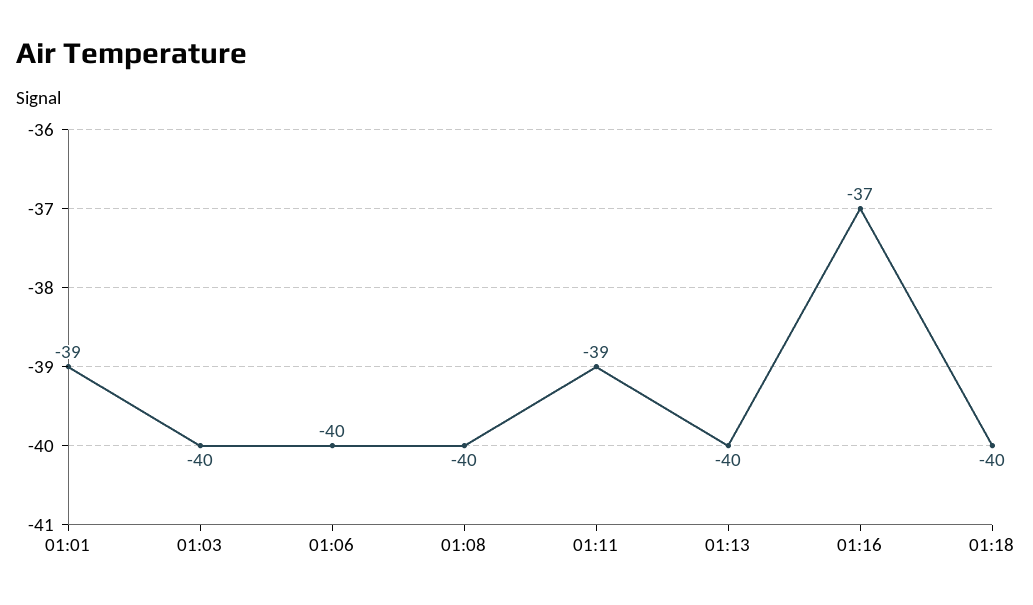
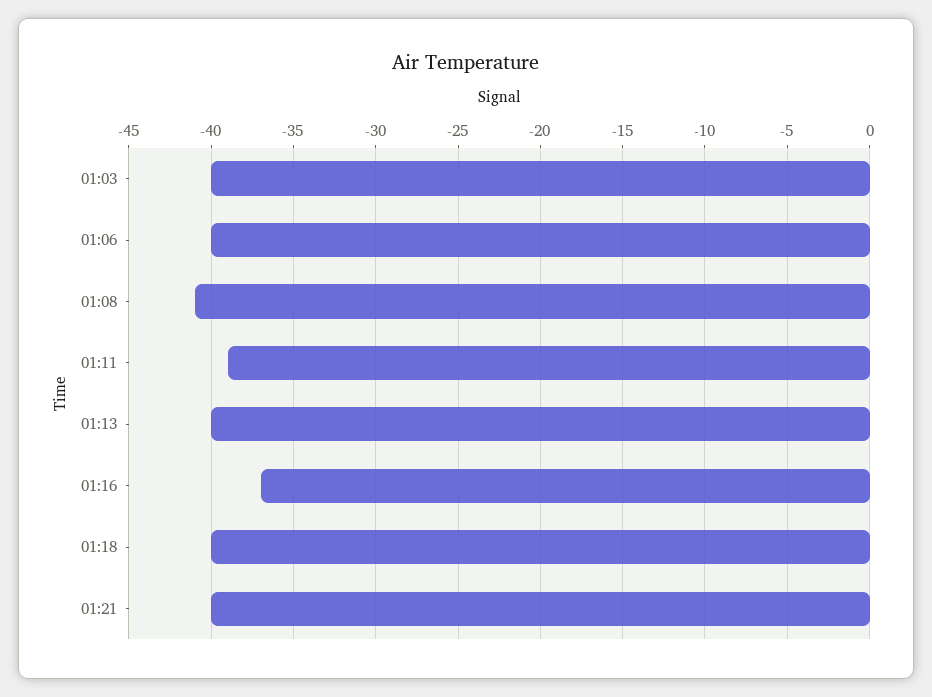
01:01: -39 -> none
01:08: -40 -> -41
01:21: none -> -40

